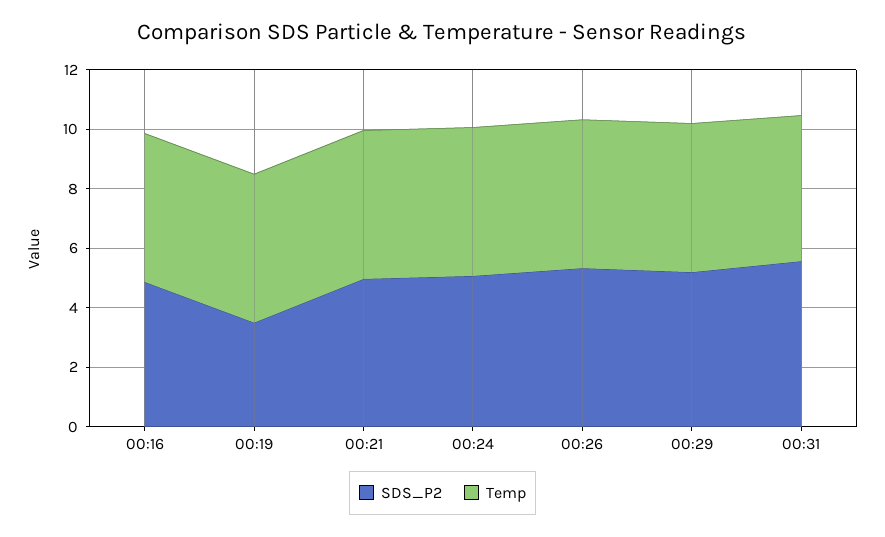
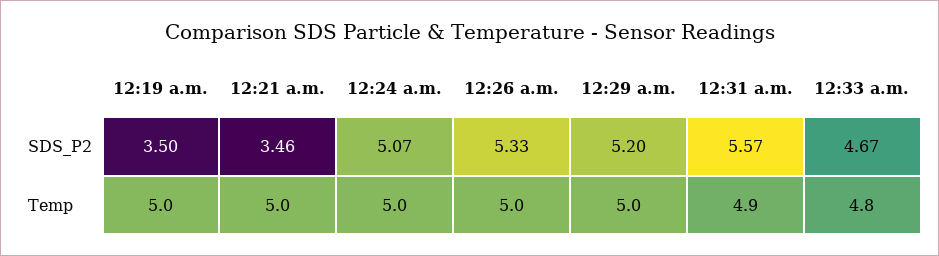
SDS_P2, 00:16: 5 -> none
Temp, 00:16: 5 -> none
SDS_P2, 00:21: 5 -> 3.46
SDS_P2, 12:33 a.m.: none -> 4.67
Temp, 12:33 a.m.: none -> 4.8

